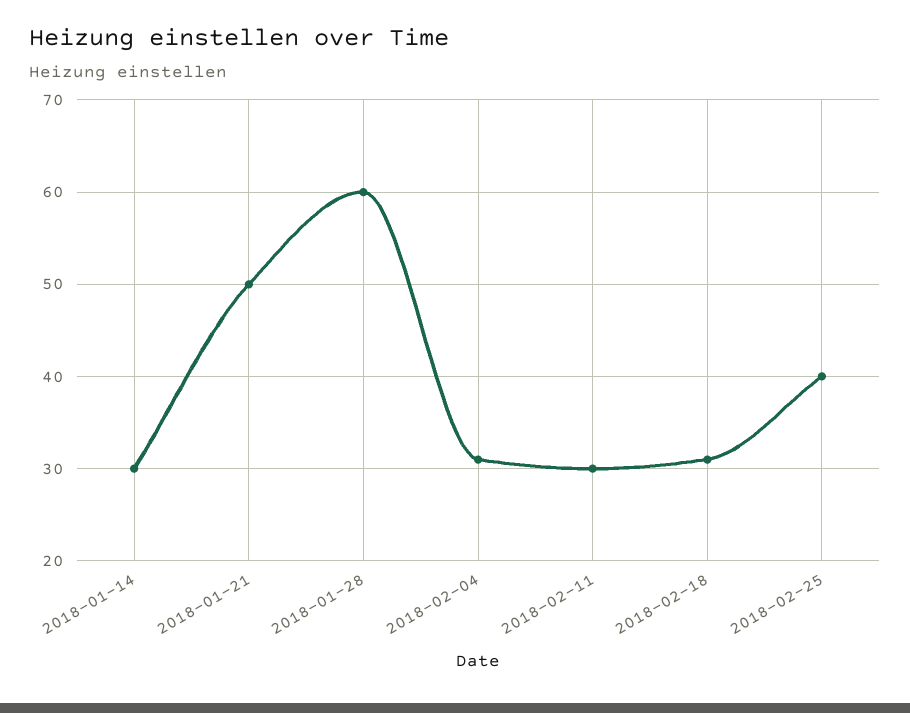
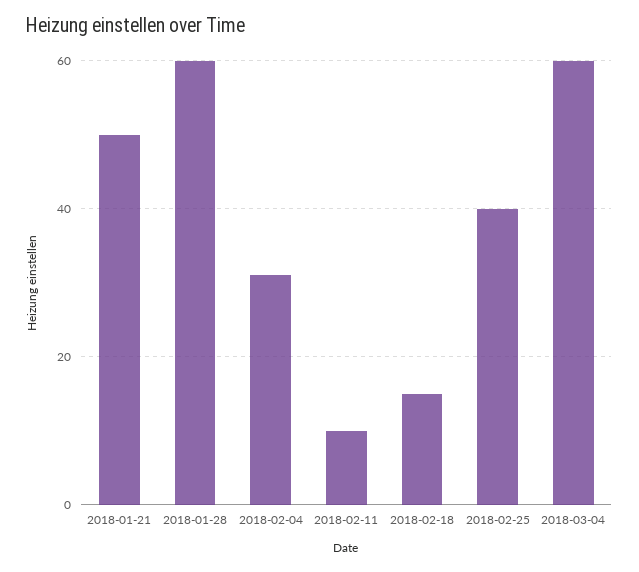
2018-01-14: 30 -> none
2018-02-11: 30 -> 10
2018-02-18: 31 -> 15
2018-03-04: none -> 60

